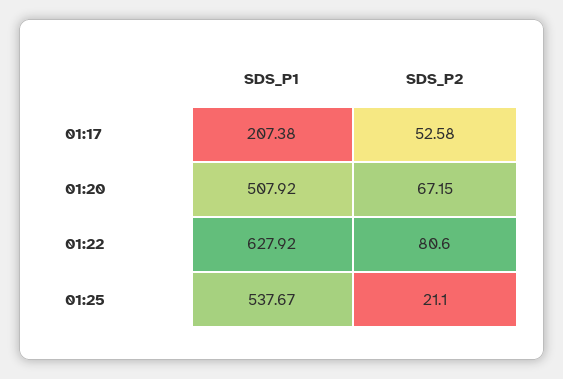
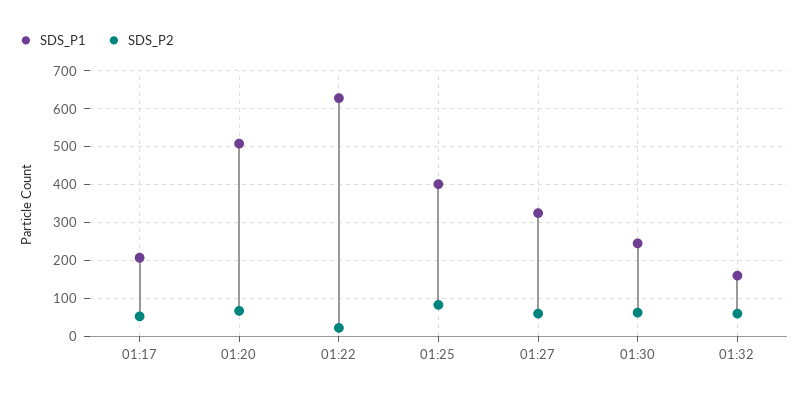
SDS_P2, 01:22: 80.6 -> 20
SDS_P1, 01:25: 537.67 -> 400
SDS_P2, 01:25: 21.1 -> 80
SDS_P1, 01:27: none -> 320
SDS_P2, 01:27: none -> 60
SDS_P1, 01:30: none -> 240
SDS_P2, 01:30: none -> 60
SDS_P1, 01:32: none -> 160
SDS_P2, 01:32: none -> 60

